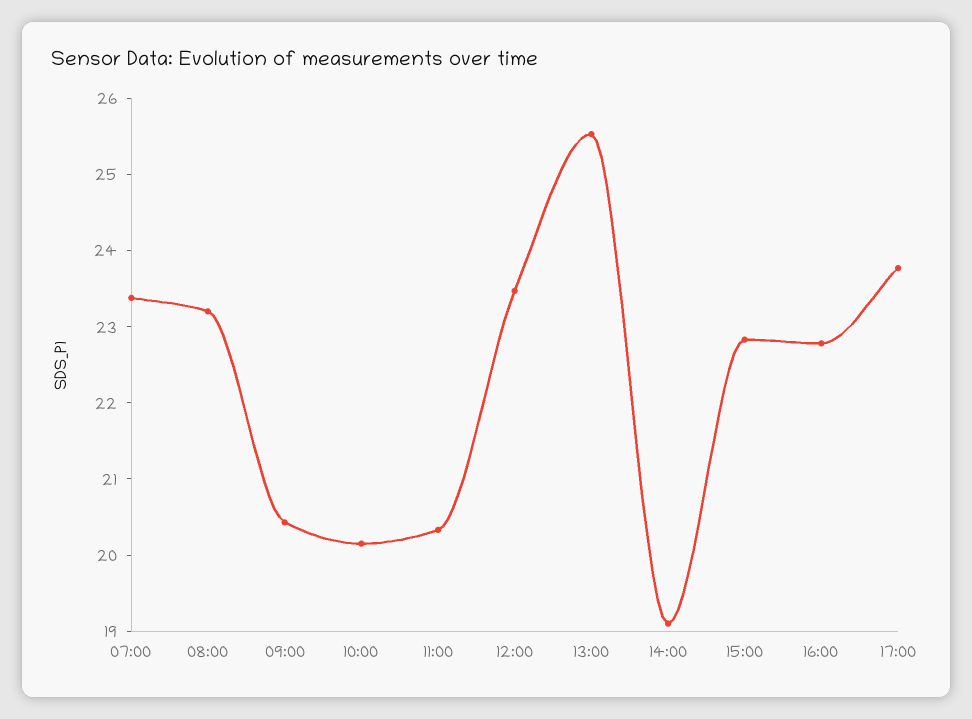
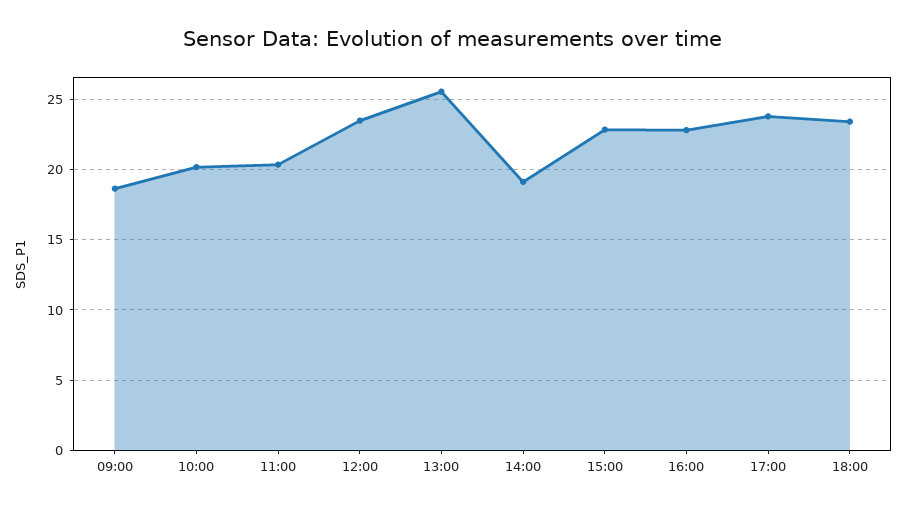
07:00: 23.4 -> none
08:00: 23.2 -> none
09:00: 20.4 -> 18.5
18:00: none -> 23.5

